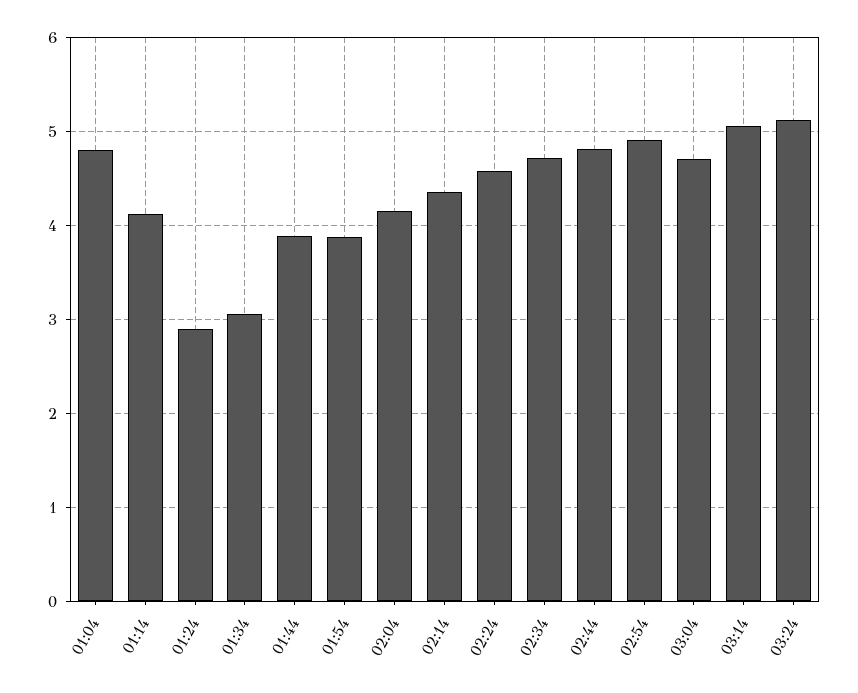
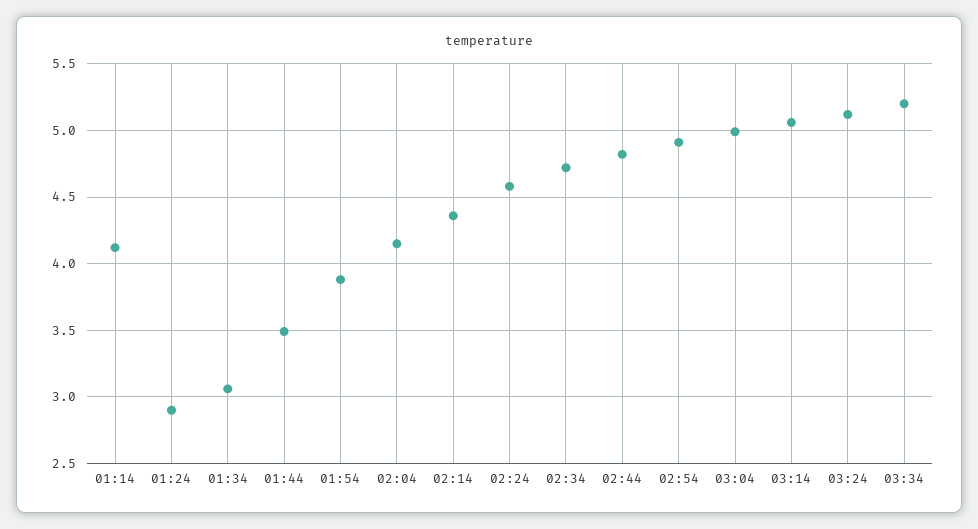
01:04: 4.8 -> none
01:44: 3.9 -> 3.5
03:04: 4.7 -> 5
03:34: none -> 5.2

